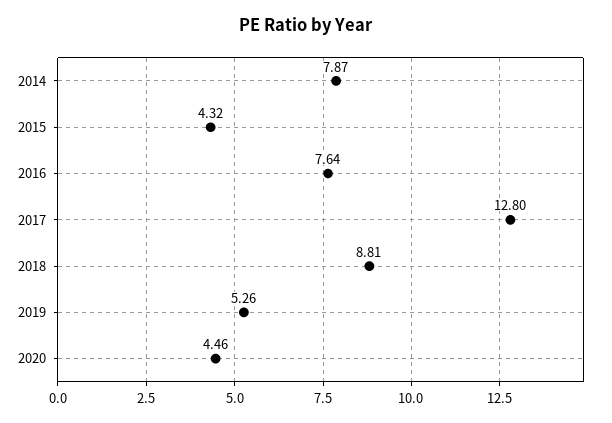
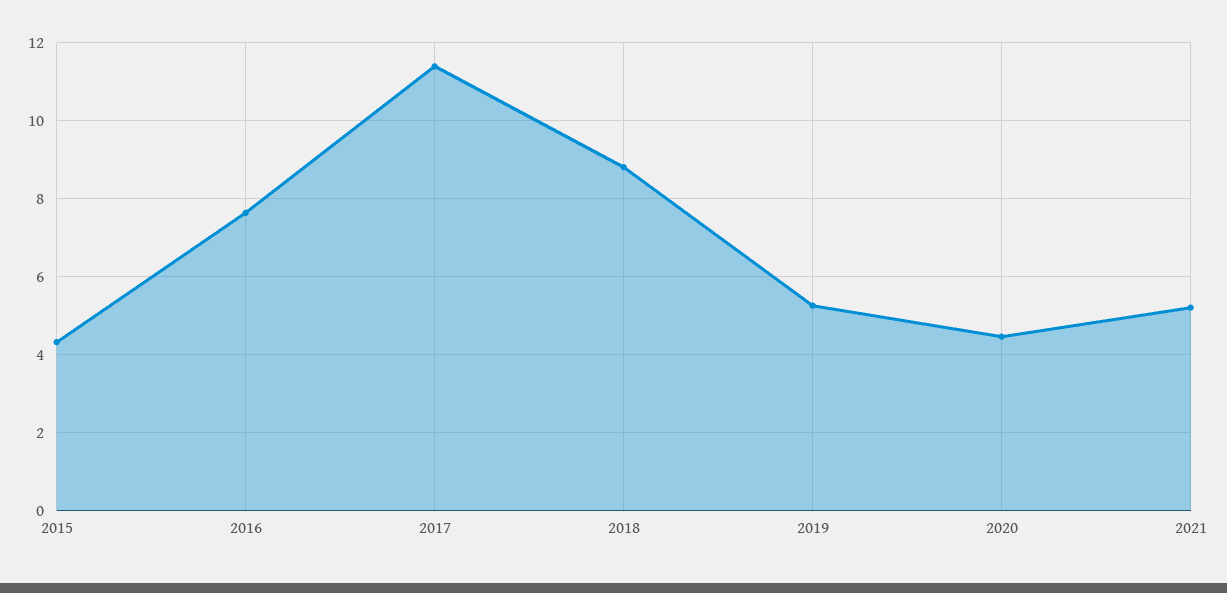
2014: 7.87 -> none
2017: 12.8 -> 11.4
2021: none -> 5.2

